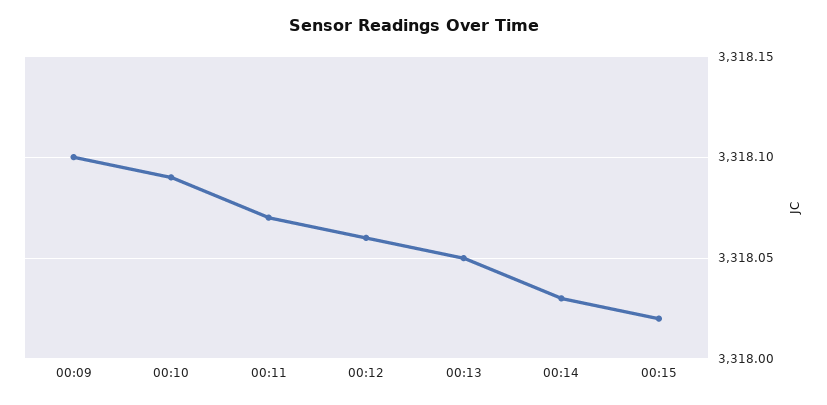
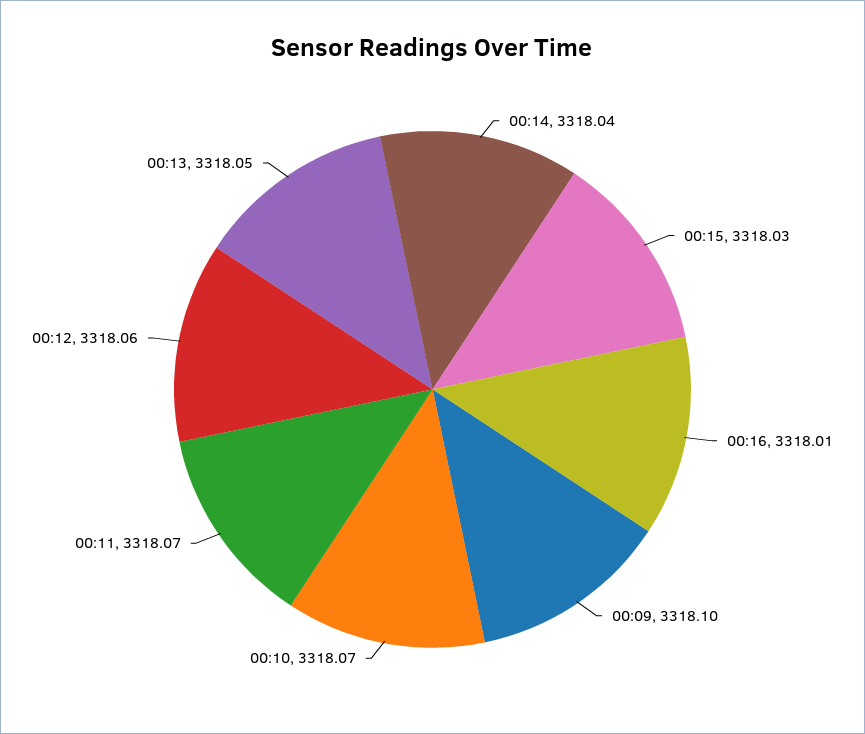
00:10: 3318.09 -> 3318.07
00:14: 3318.03 -> 3318.04
00:15: 3318.02 -> 3318.03
00:16: none -> 3318.01

